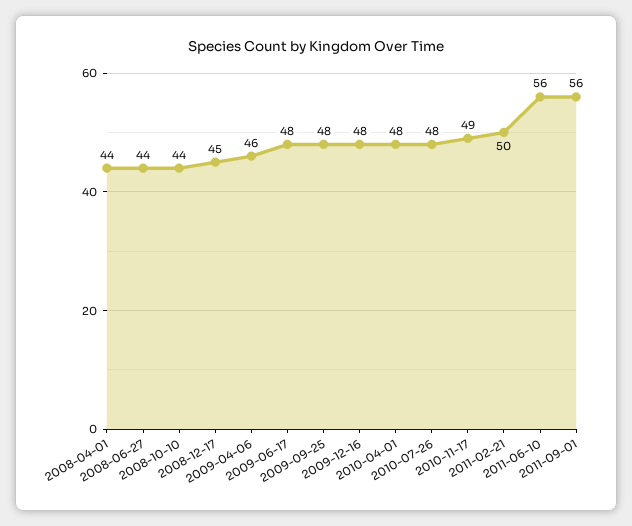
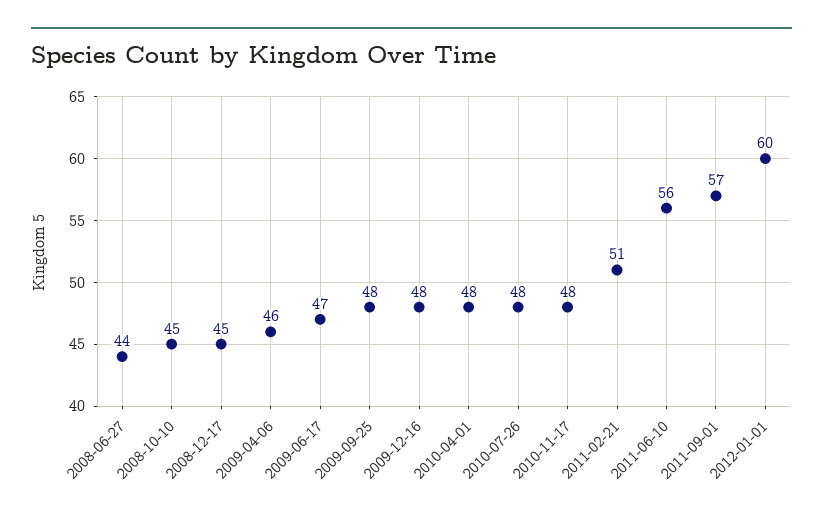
2008-04-01: 44 -> none
2008-10-10: 44 -> 45
2009-06-17: 48 -> 47
2010-11-17: 49 -> 48
2011-02-21: 50 -> 51
2011-09-01: 56 -> 57
2012-01-01: none -> 60

